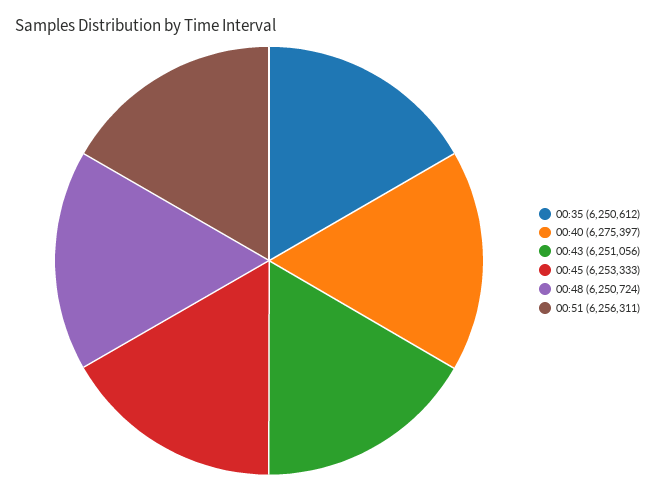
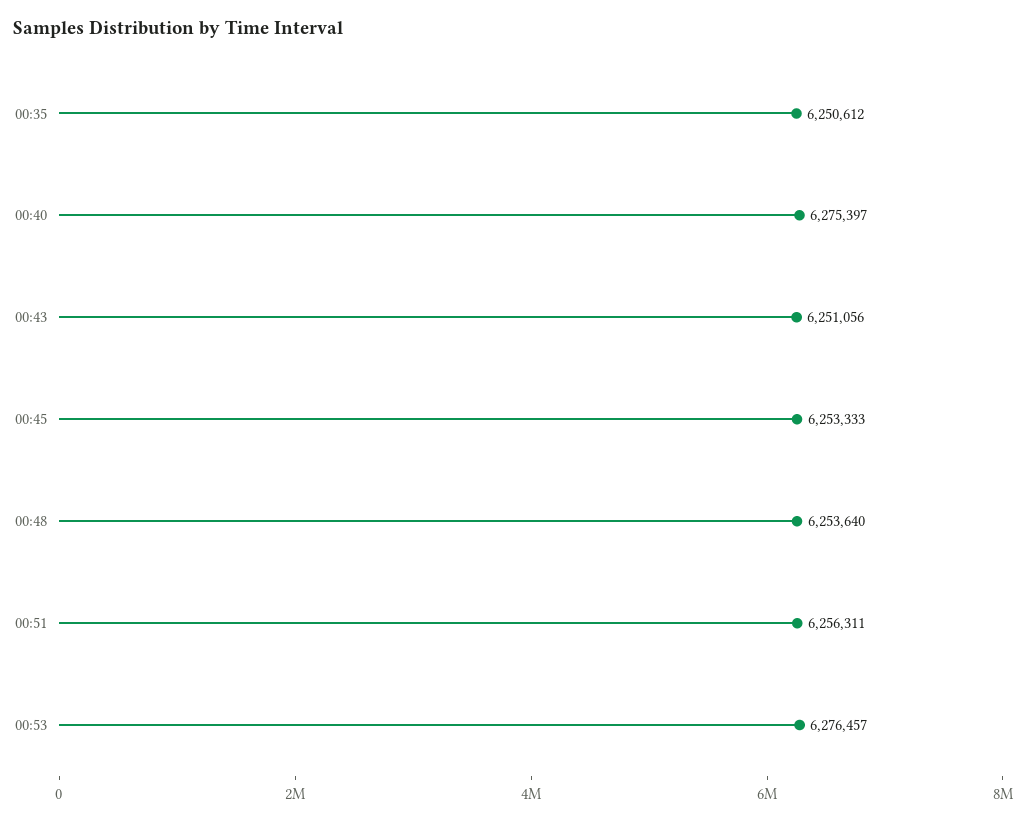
00:48: 6250724 -> 6253640
00:53: none -> 6276457

